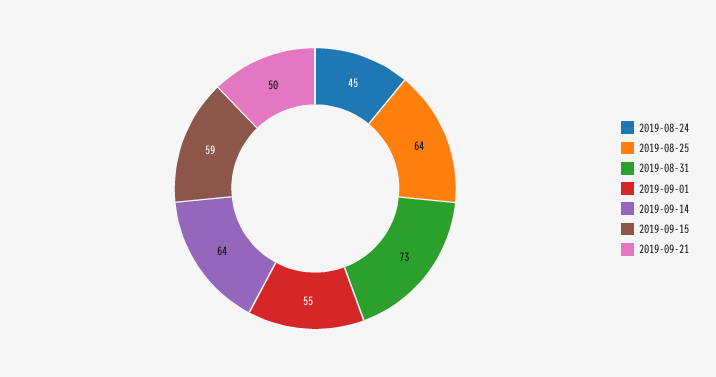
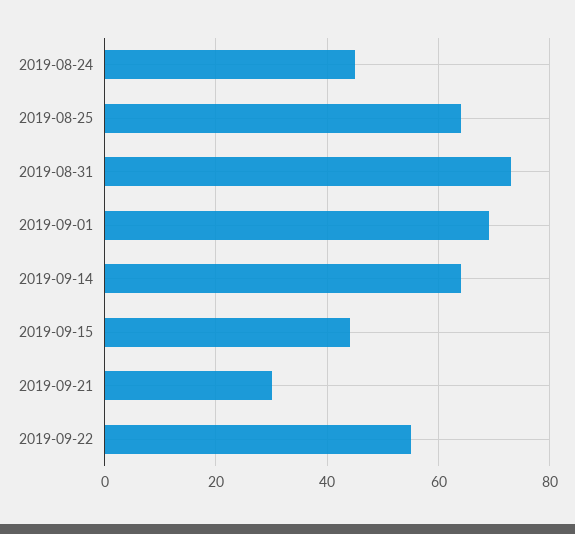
2019-09-01: 55 -> 70
2019-09-15: 59 -> 45
2019-09-21: 50 -> 30
2019-09-22: none -> 55

